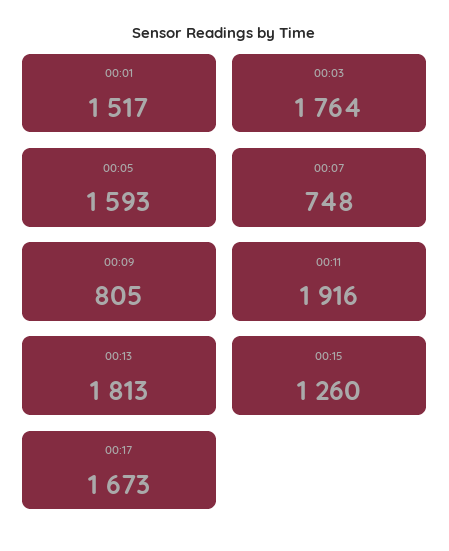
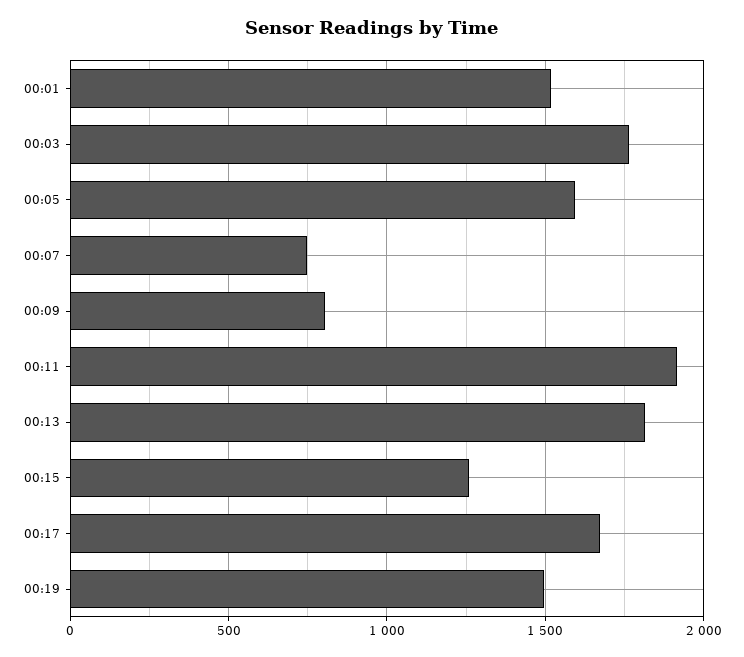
00:19: none -> 1500

